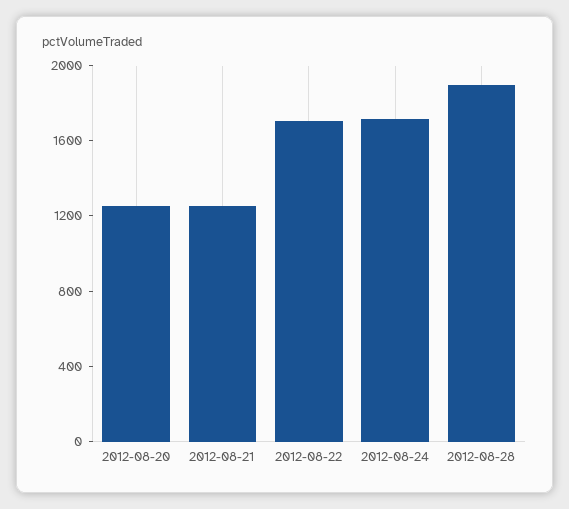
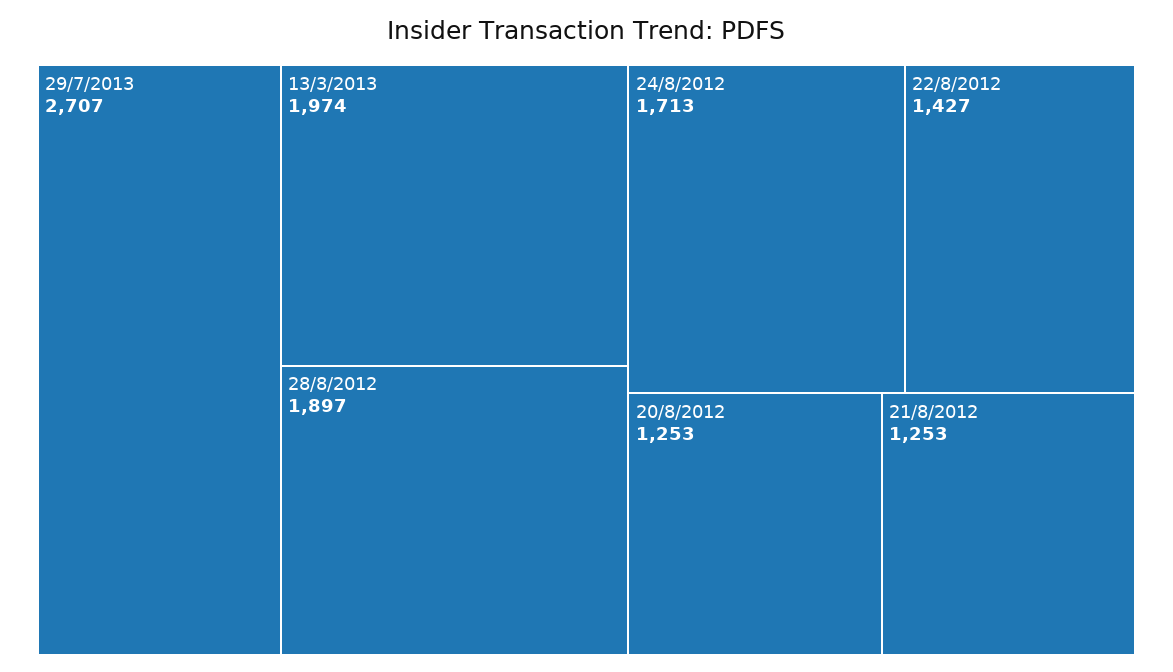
2012-08-22: 1700 -> 1427
29/7/2013: none -> 2707
13/3/2013: none -> 1974

